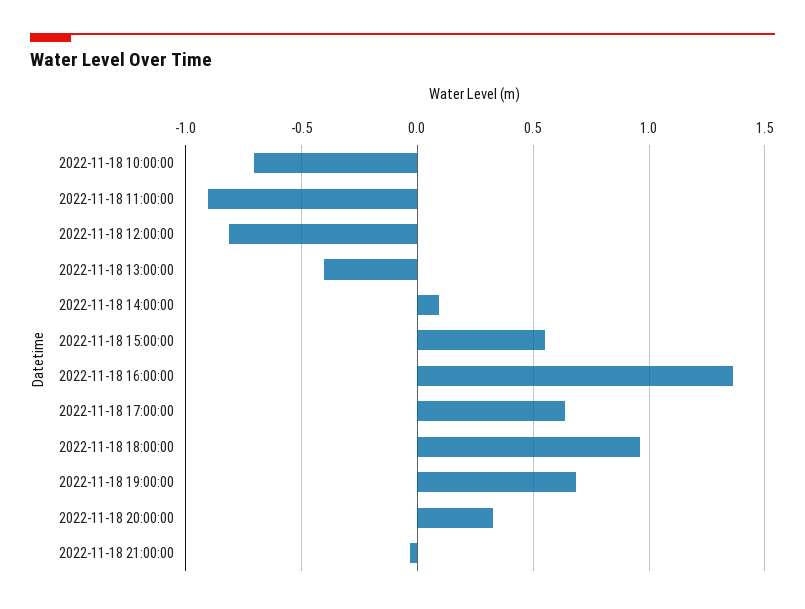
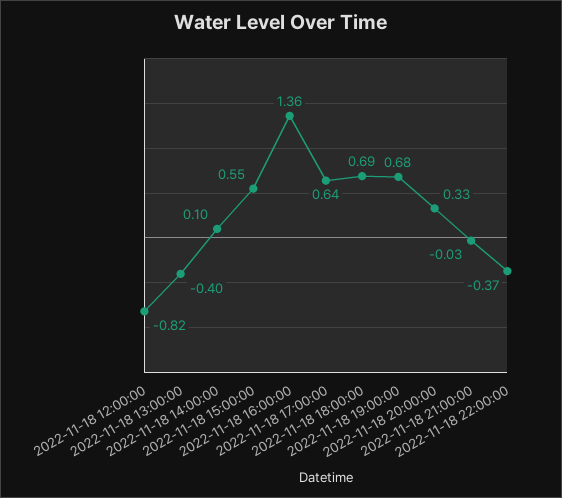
2022-11-18 10:00:00: -0.7 -> none
2022-11-18 11:00:00: -0.9 -> none
2022-11-18 18:00:00: 0.95 -> 0.69
2022-11-18 22:00:00: none -> -0.37

